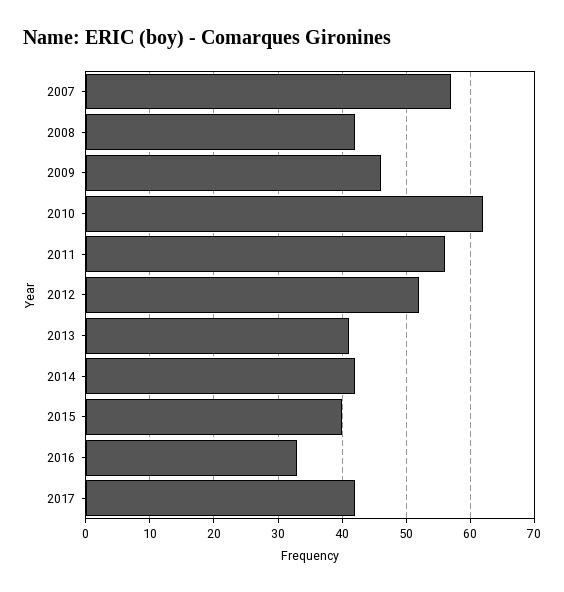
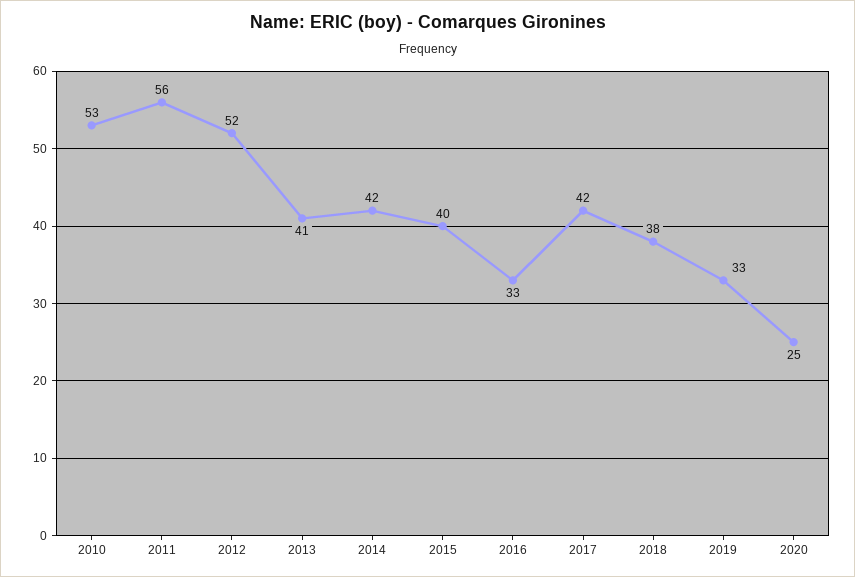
2007: 57 -> none
2008: 42 -> none
2009: 46 -> none
2010: 62 -> 53
2018: none -> 38
2019: none -> 33
2020: none -> 25

